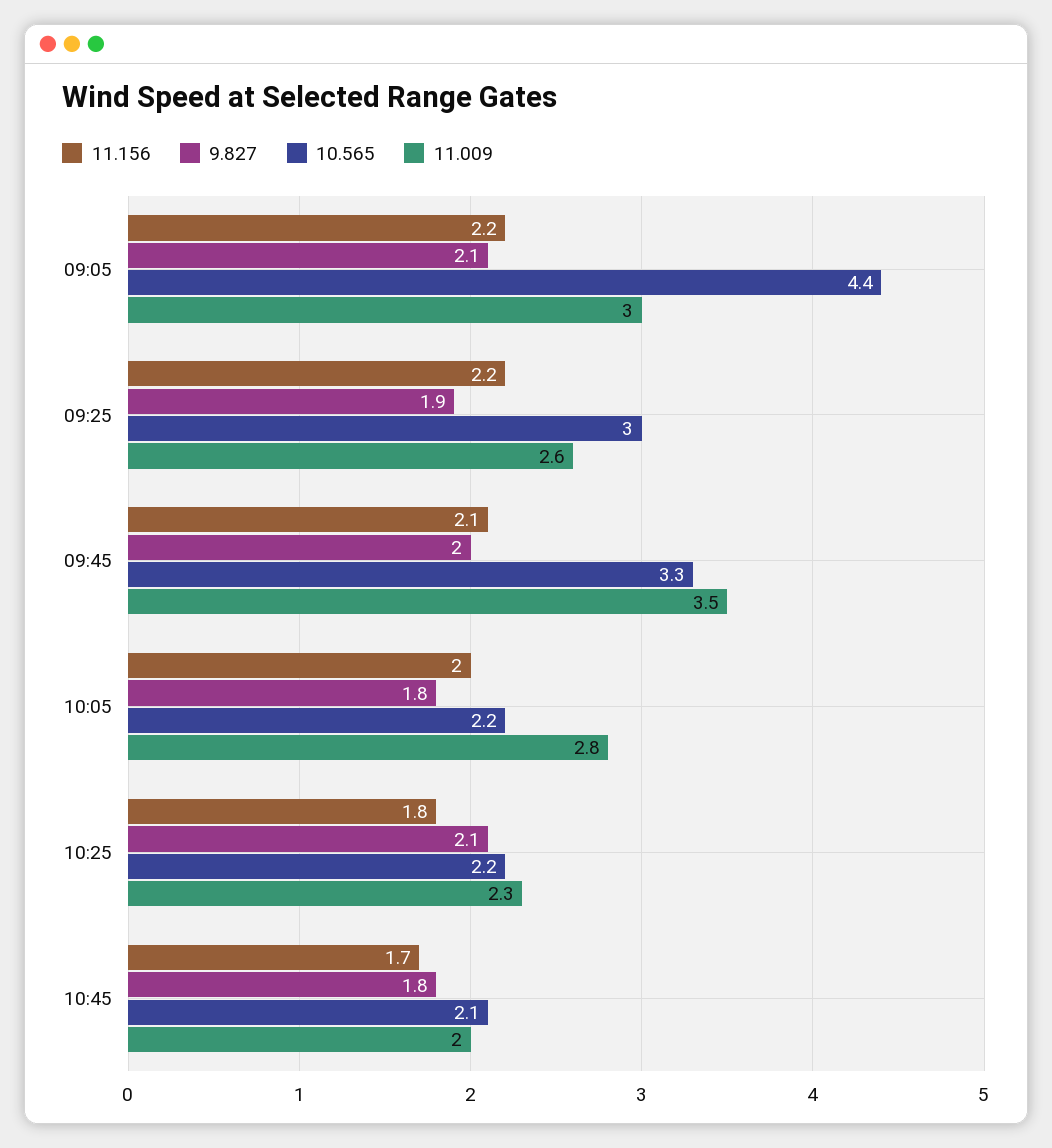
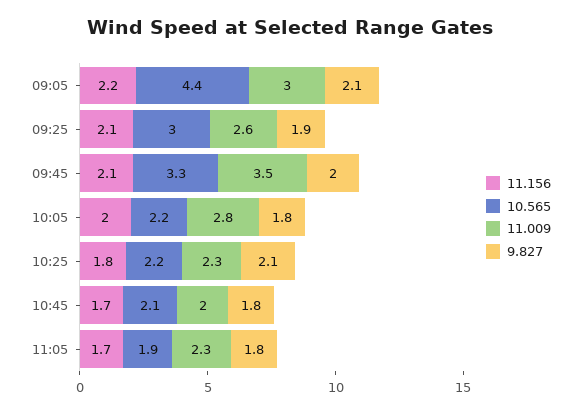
11.156, 09:25: 2.2 -> 2.1
11.156, 11:05: none -> 1.7
10.565, 11:05: none -> 1.9
11.009, 11:05: none -> 2.3
9.827, 11:05: none -> 1.8

